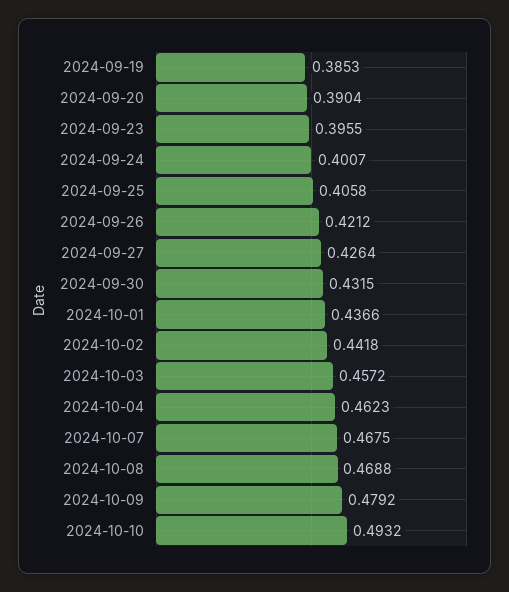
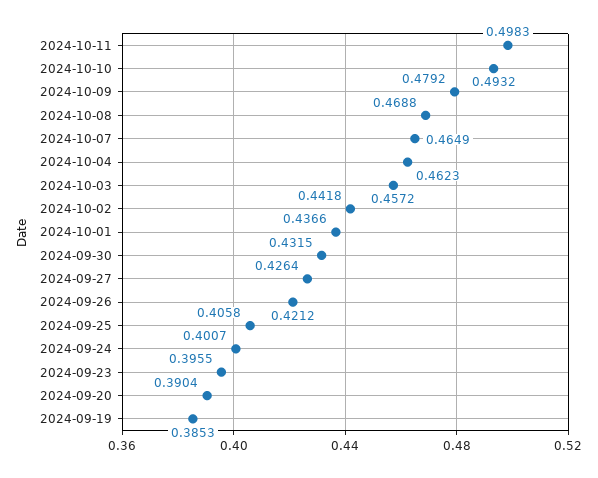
2024-10-07: 0.4675 -> 0.4649
2024-10-11: none -> 0.4983

